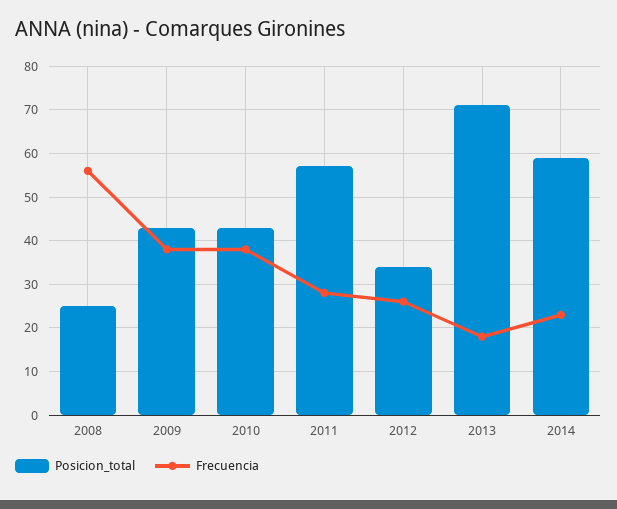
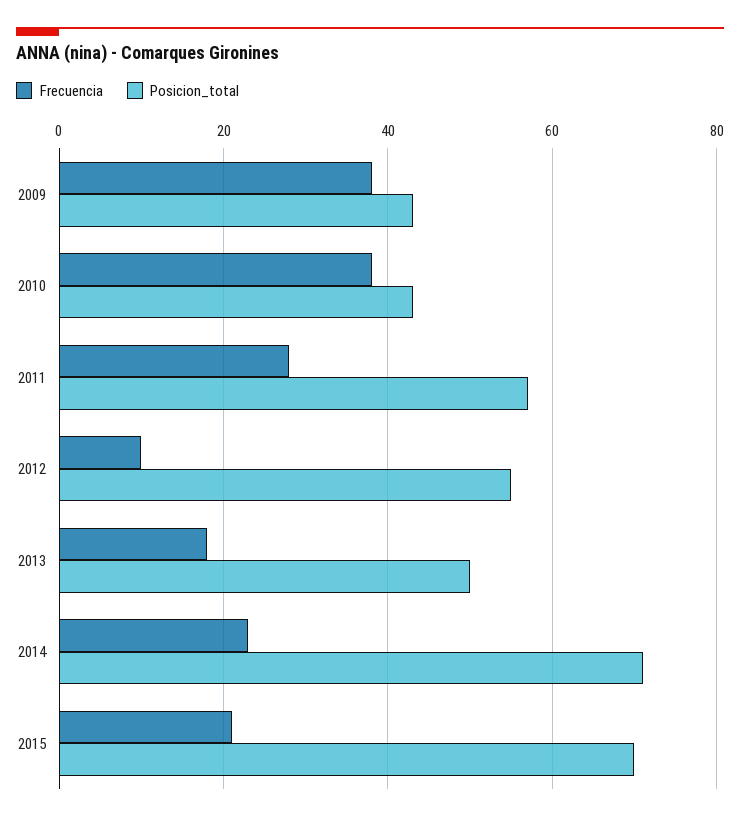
Posicion_total, 2008: 25 -> none
Frecuencia, 2008: 55 -> none
Posicion_total, 2012: 35 -> 55
Frecuencia, 2012: 25 -> 10
Posicion_total, 2013: 70 -> 50
Posicion_total, 2014: 60 -> 70
Frecuencia, 2015: none -> 20
Posicion_total, 2015: none -> 70

